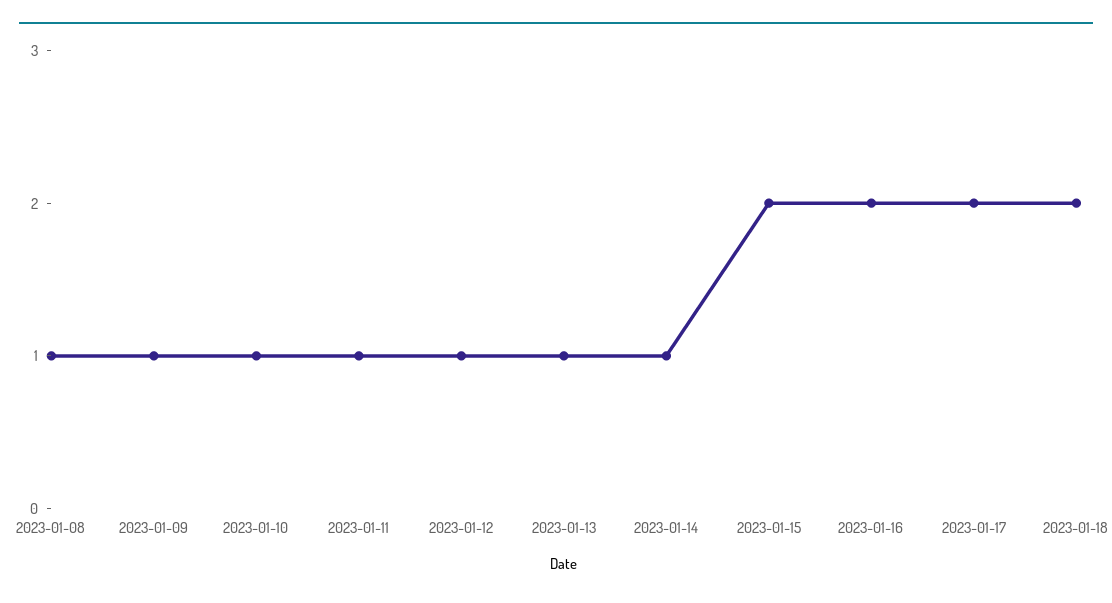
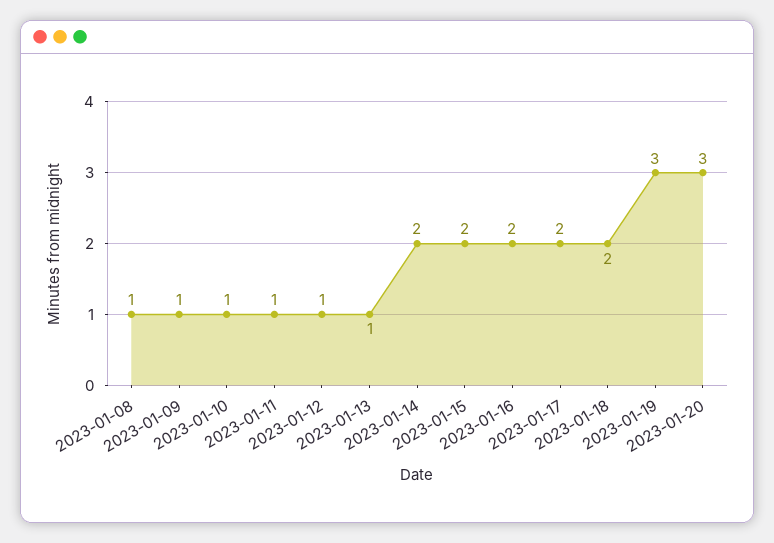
2023-01-14: 1 -> 2
2023-01-19: none -> 3
2023-01-20: none -> 3

